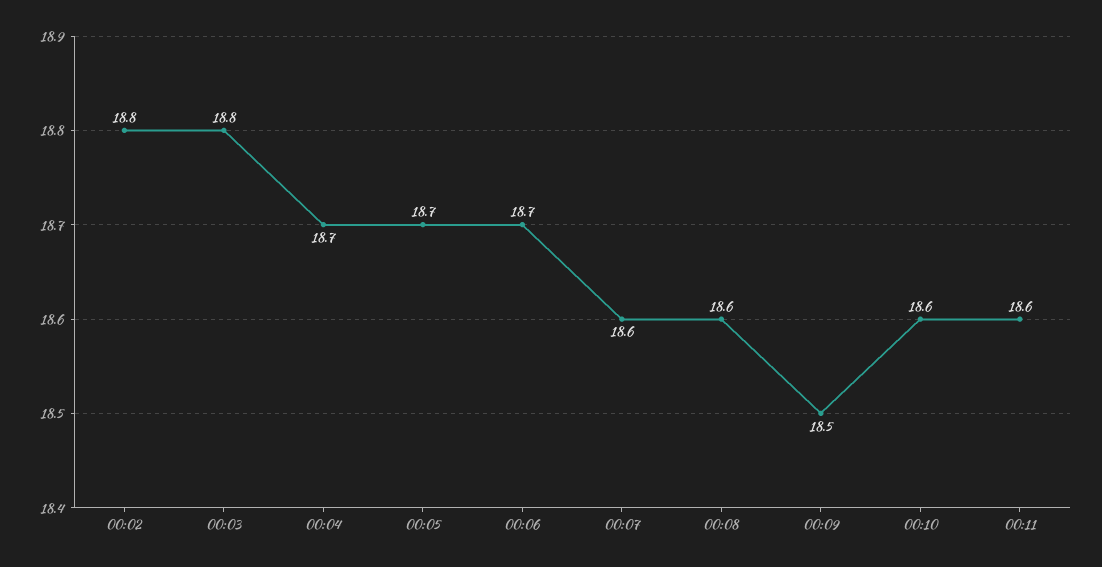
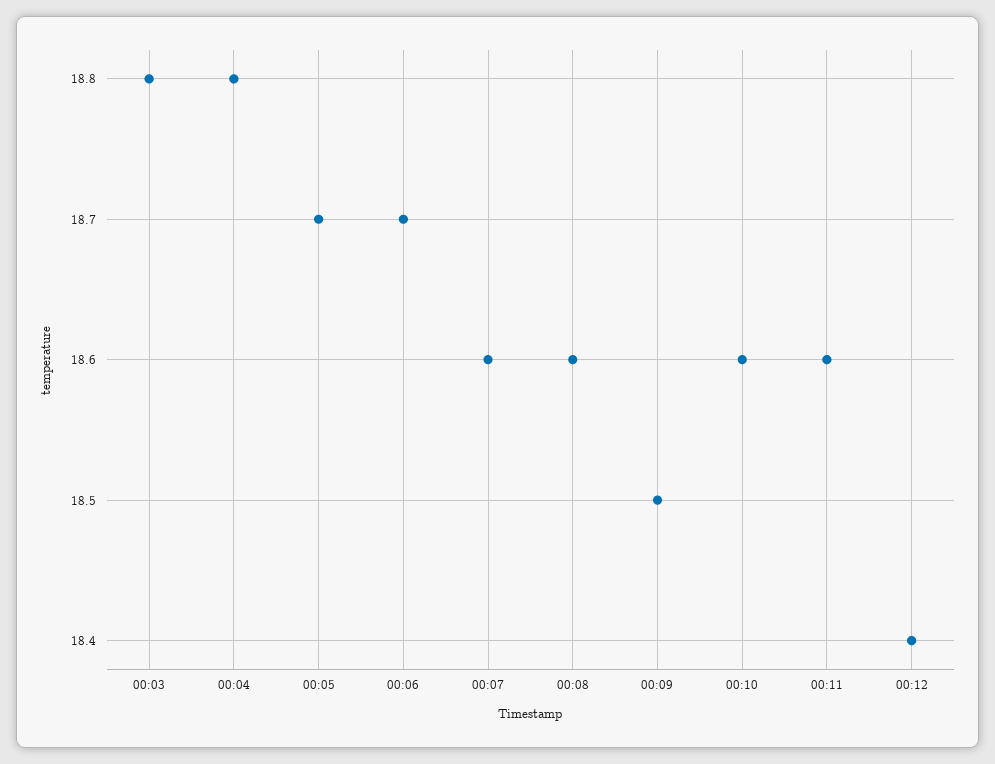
00:02: 18.8 -> none
00:04: 18.7 -> 18.8
00:12: none -> 18.4

